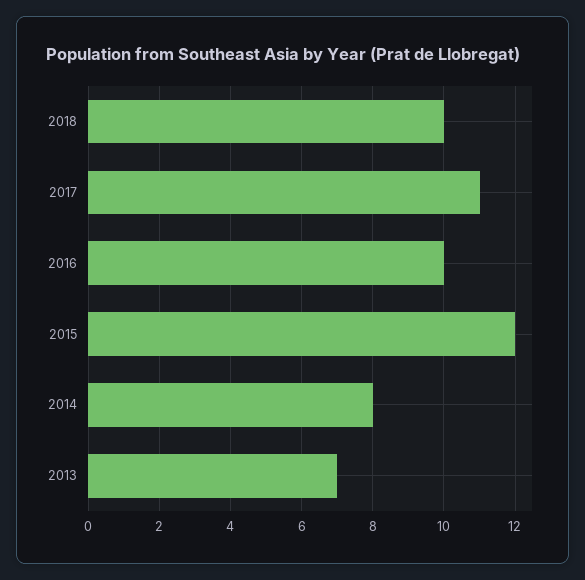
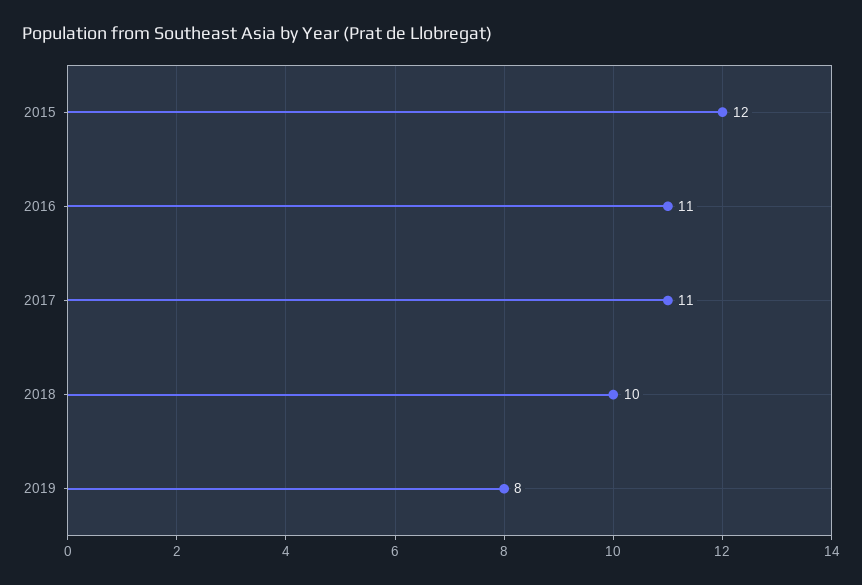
2016: 10 -> 11
2014: 8 -> none
2013: 7 -> none
2019: none -> 8

